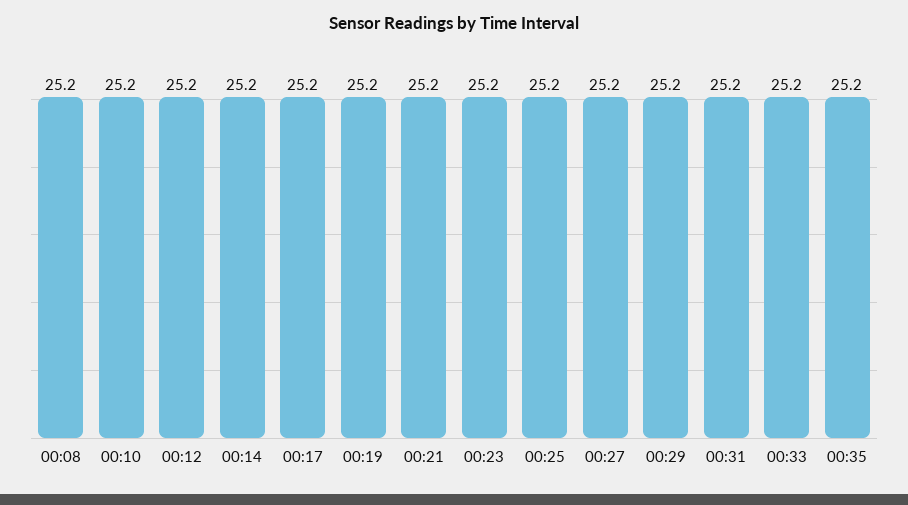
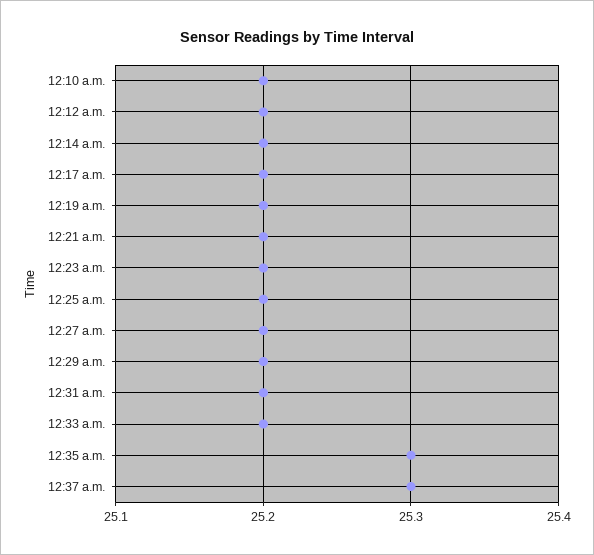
00:08: 25.2 -> none
00:35: 25.2 -> 25.3
12:37 a.m.: none -> 25.3

